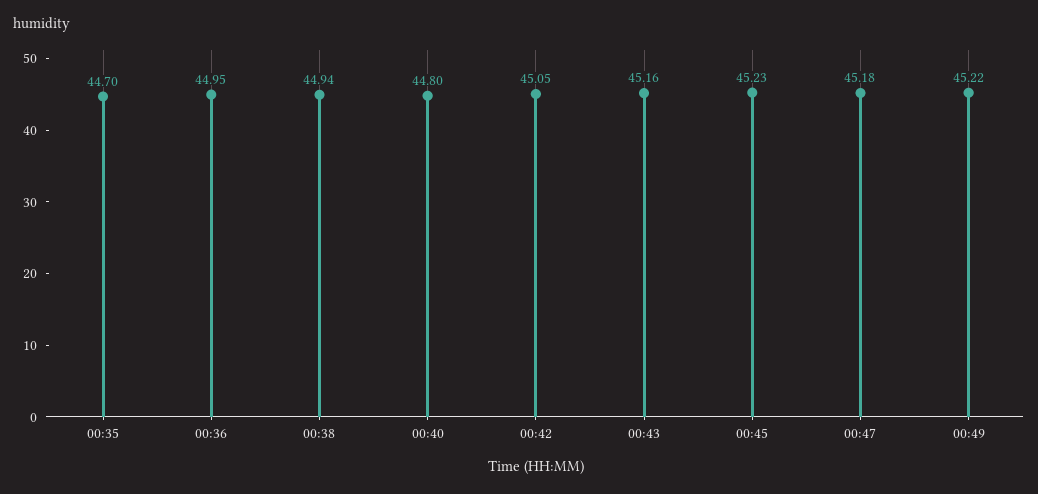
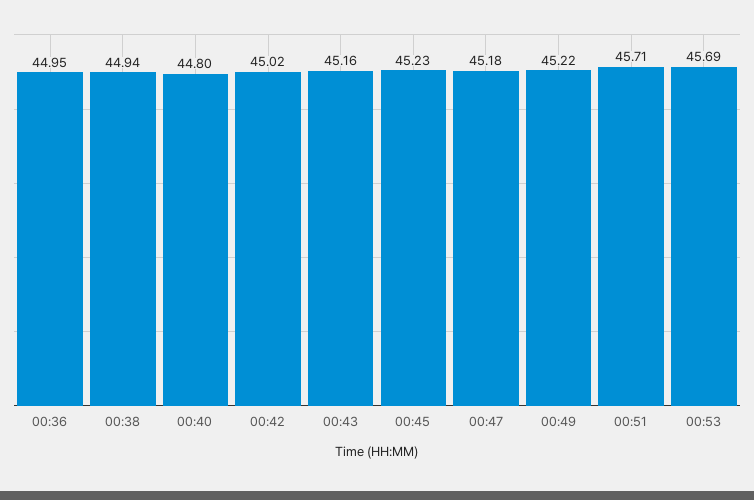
00:35: 44.7 -> none
00:42: 45.05 -> 45.02
00:51: none -> 45.71
00:53: none -> 45.69

